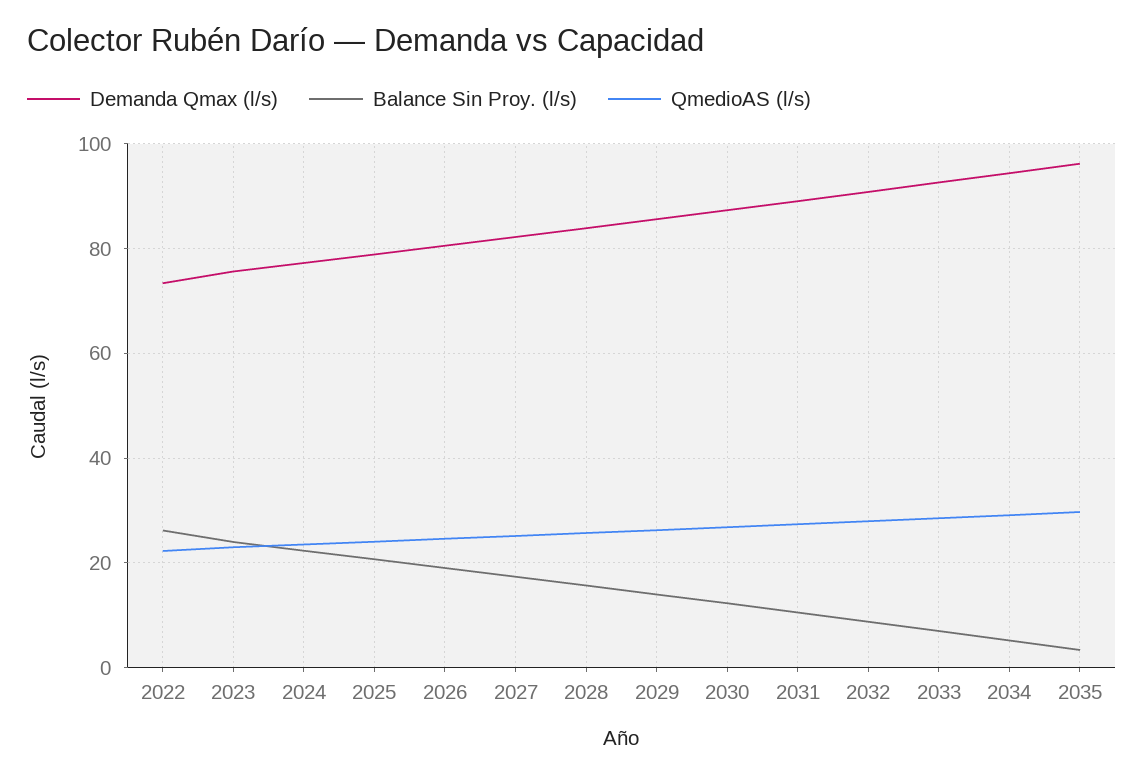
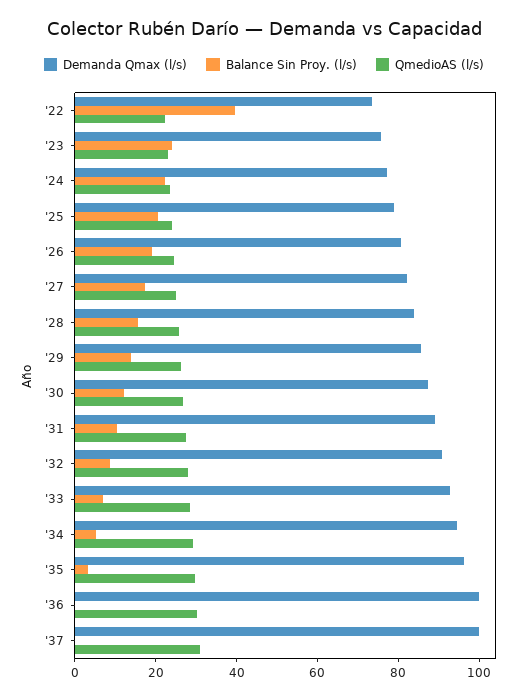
Balance Sin Proy. (l/s), 2022: 26 -> 40
Demanda Qmax (l/s), '36: none -> 100
Balance Sin Proy. (l/s), '36: none -> 0
QmedioAS (l/s), '36: none -> 30
Demanda Qmax (l/s), '37: none -> 100
Balance Sin Proy. (l/s), '37: none -> 0
QmedioAS (l/s), '37: none -> 30

